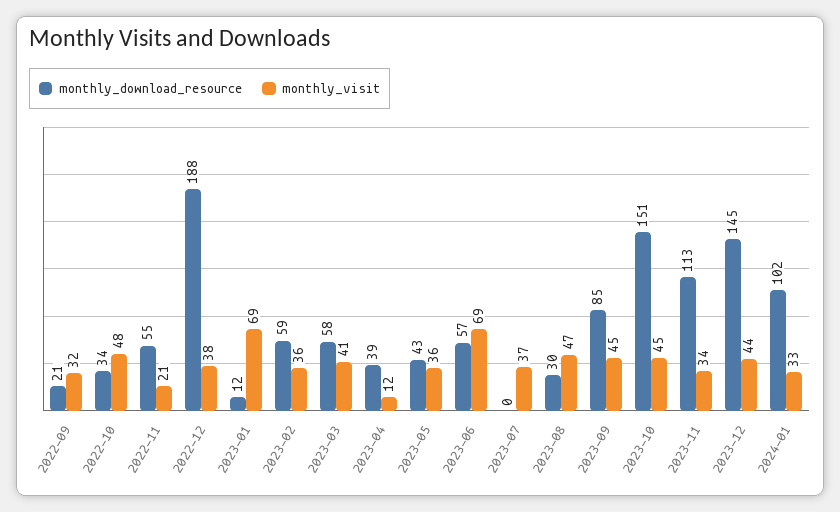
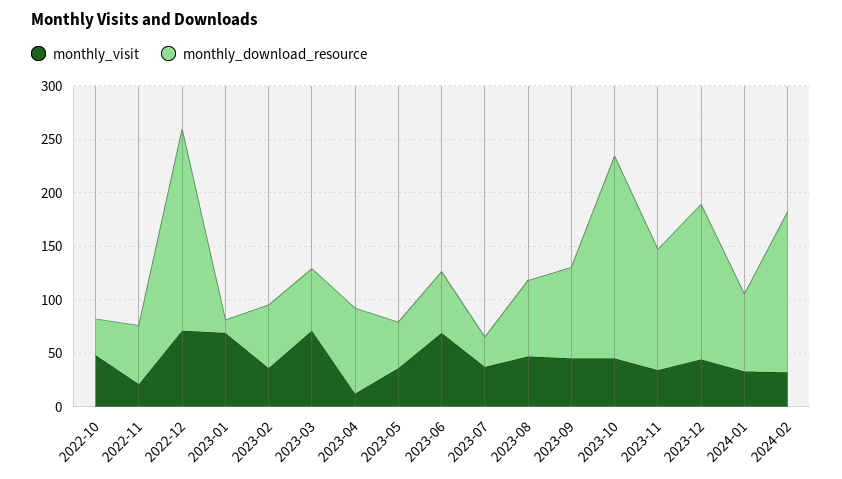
monthly_download_resource, 2022-09: 21 -> none
monthly_visit, 2022-09: 32 -> none
monthly_visit, 2022-12: 38 -> 70
monthly_visit, 2023-03: 41 -> 70
monthly_download_resource, 2023-04: 39 -> 80
monthly_download_resource, 2023-07: 0 -> 30
monthly_download_resource, 2023-08: 30 -> 70
monthly_download_resource, 2023-10: 151 -> 190
monthly_download_resource, 2024-01: 102 -> 70
monthly_visit, 2024-02: none -> 30
monthly_download_resource, 2024-02: none -> 150

